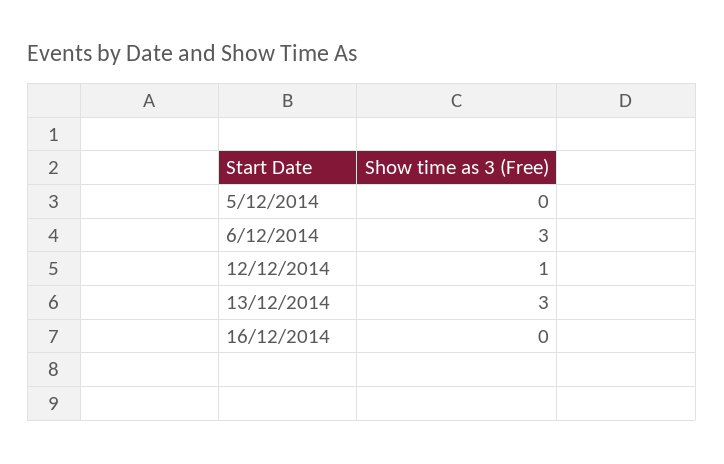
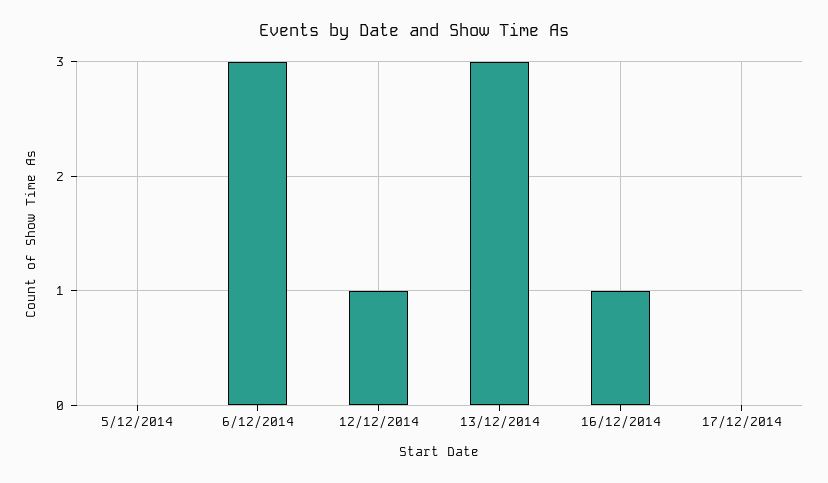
16/12/2014: 0 -> 1
17/12/2014: none -> 0

